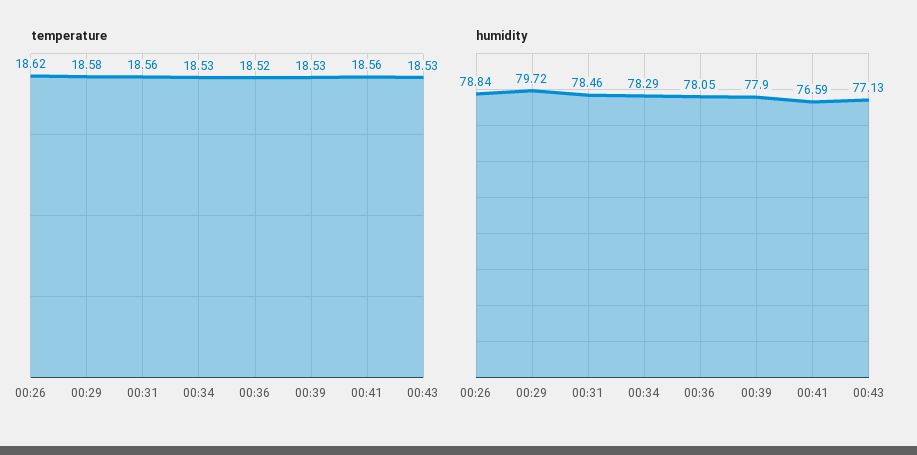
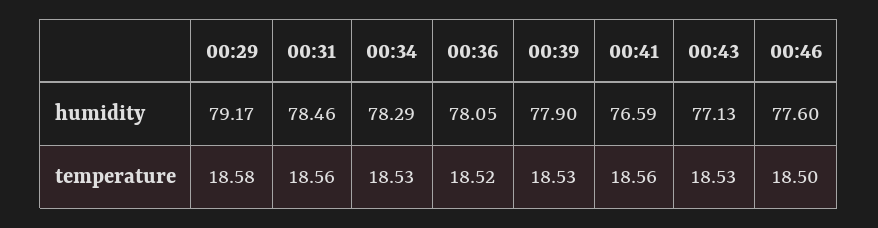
temperature, 00:26: 18.62 -> none
humidity, 00:26: 78.84 -> none
humidity, 00:29: 79.72 -> 79.17
humidity, 00:46: none -> 77.6
temperature, 00:46: none -> 18.5

